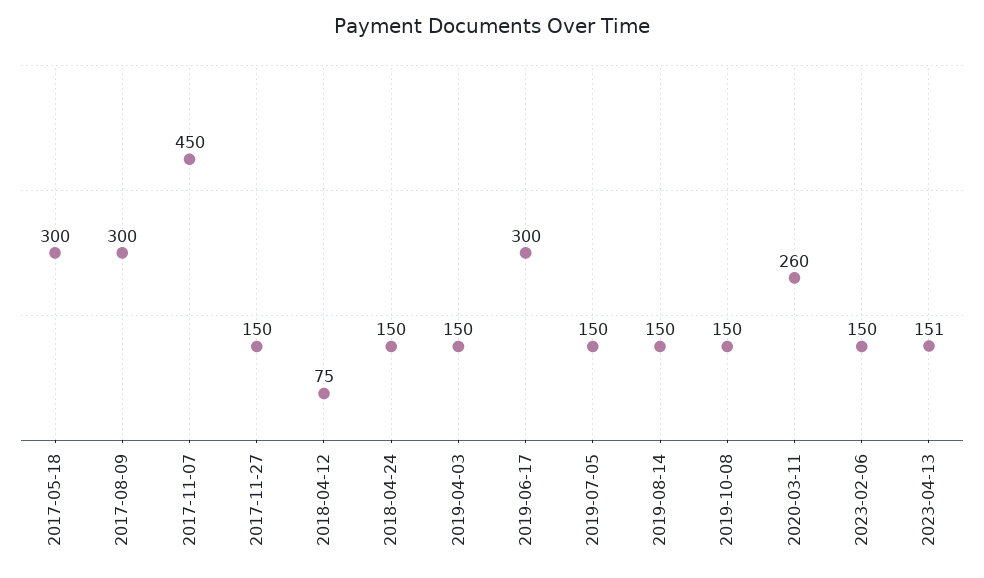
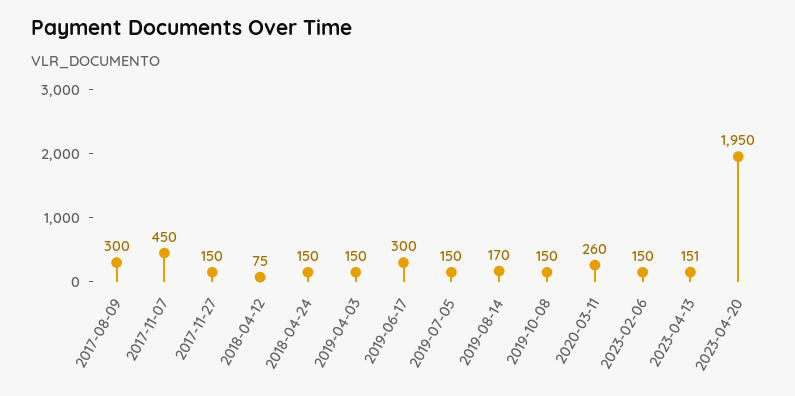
2017-05-18: 300 -> none
2019-08-14: 150 -> 170
2023-04-20: none -> 1950

